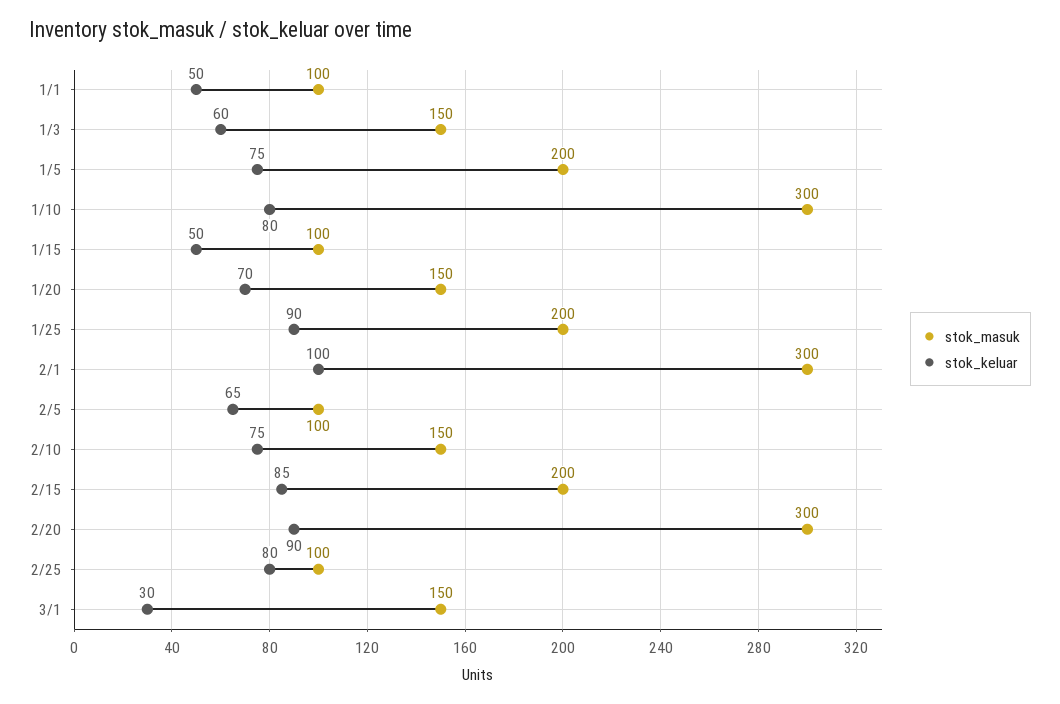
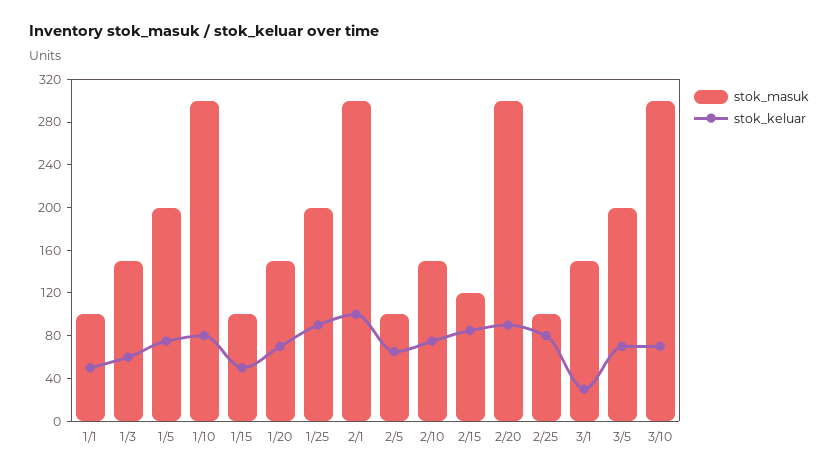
stok_masuk, 2/15: 200 -> 120
stok_masuk, 3/5: none -> 200
stok_keluar, 3/5: none -> 70
stok_masuk, 3/10: none -> 300
stok_keluar, 3/10: none -> 70

